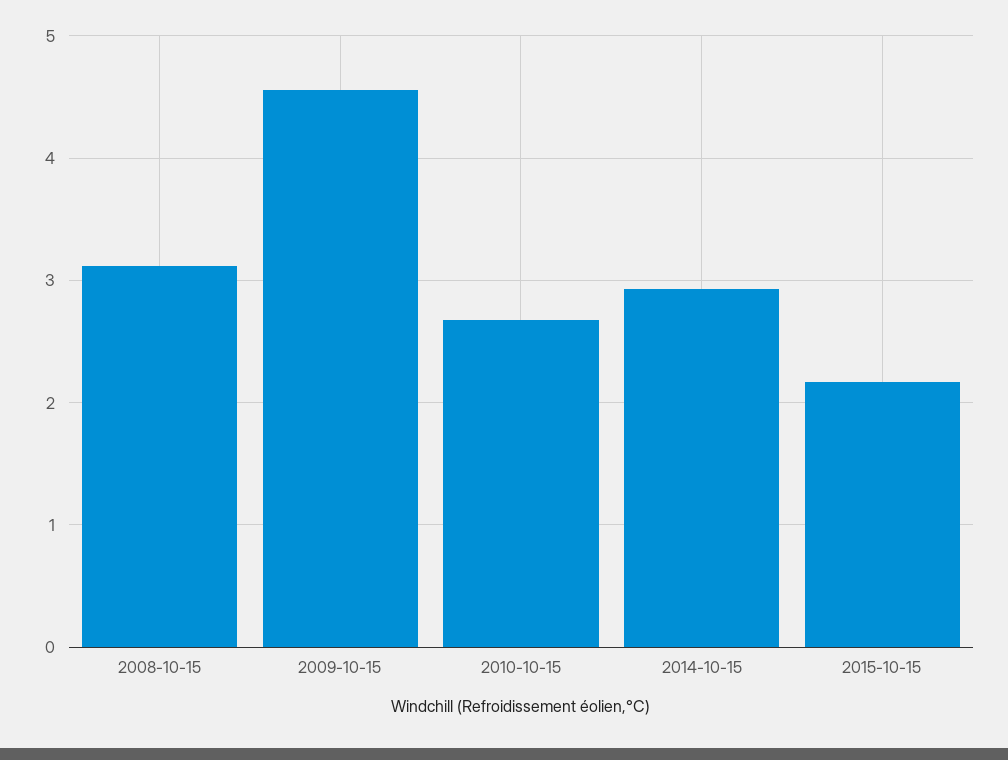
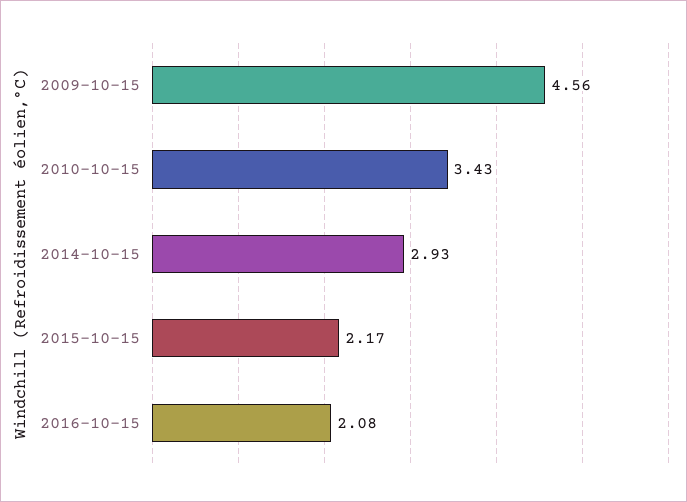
2008-10-15: 3.1 -> none
2010-10-15: 2.7 -> 3.43
2016-10-15: none -> 2.08

